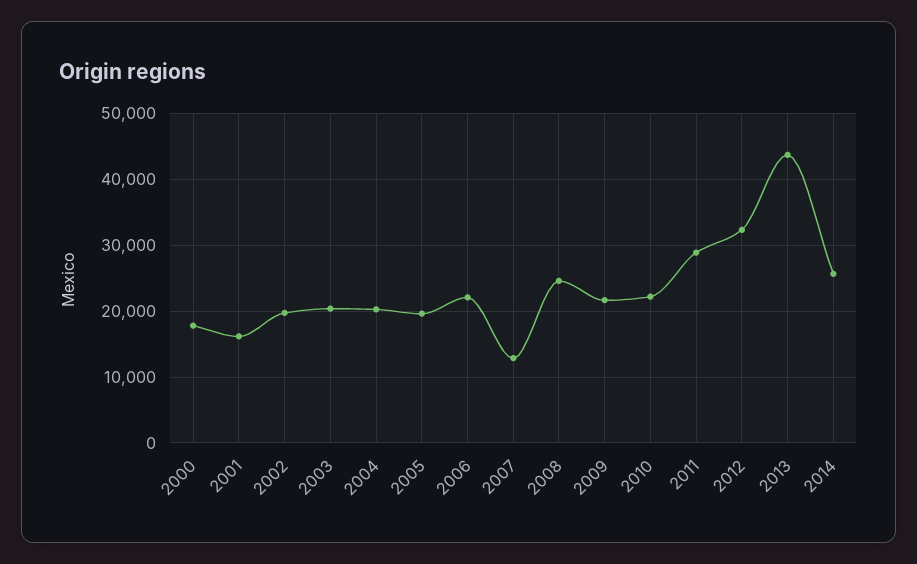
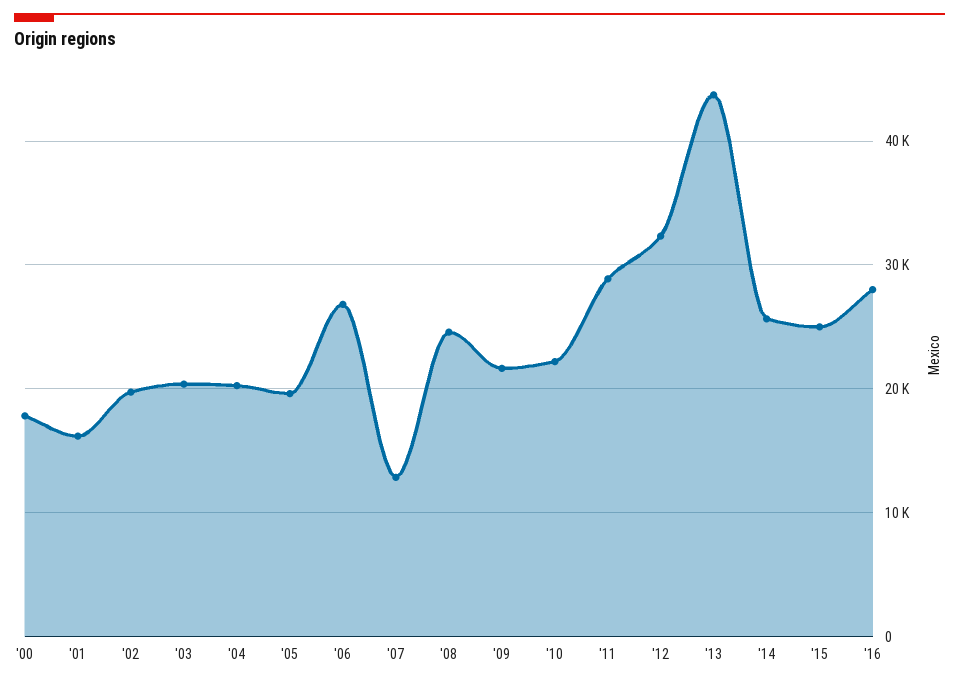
2006: 22000 -> 27000
'15: none -> 25000
'16: none -> 28000

